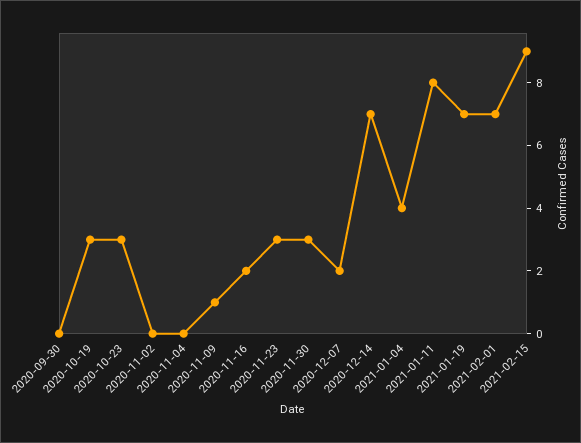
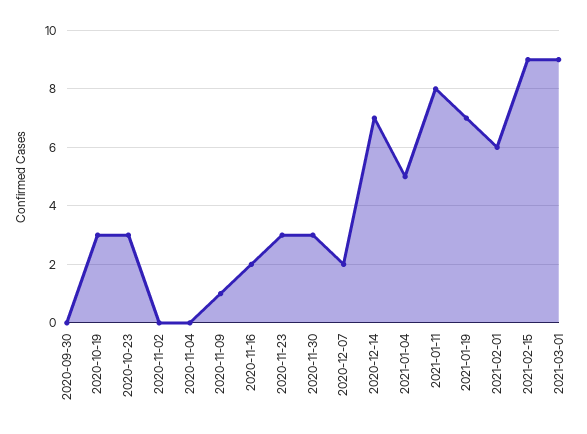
2021-01-04: 4 -> 5
2021-02-01: 7 -> 6
2021-03-01: none -> 9

